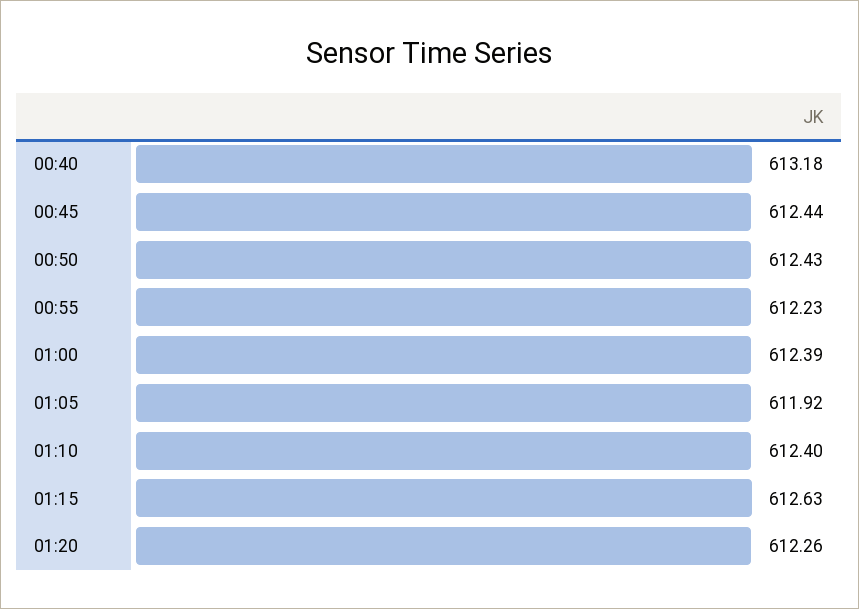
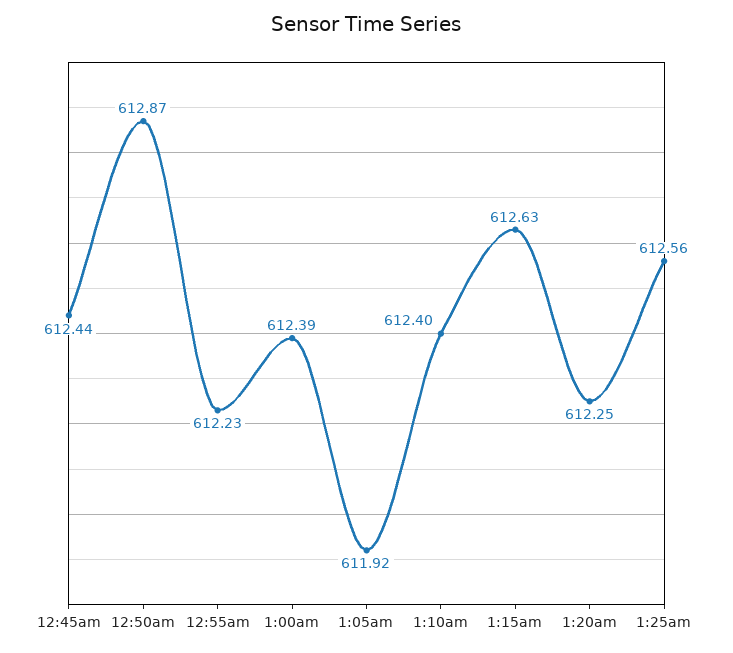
00:40: 613.18 -> none
00:50: 612.43 -> 612.87
01:20: 612.26 -> 612.25
1:25am: none -> 612.56

